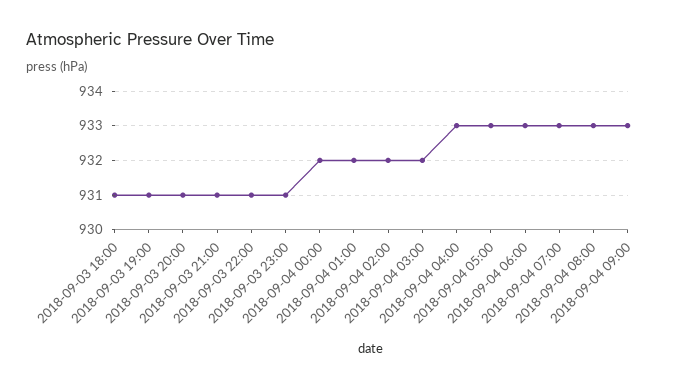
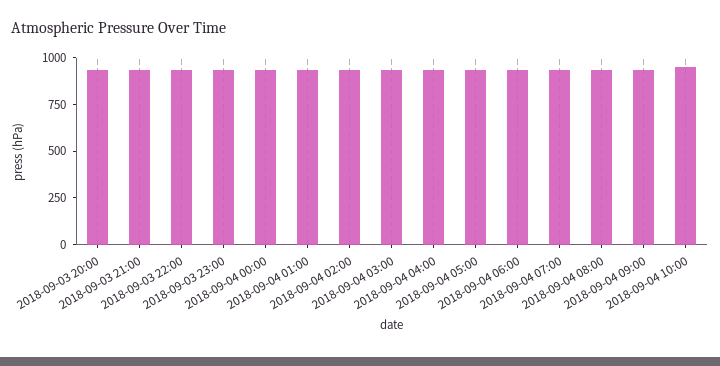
2018-09-03 18:00: 931 -> none
2018-09-03 19:00: 931 -> none
2018-09-04 10:00: none -> 950

